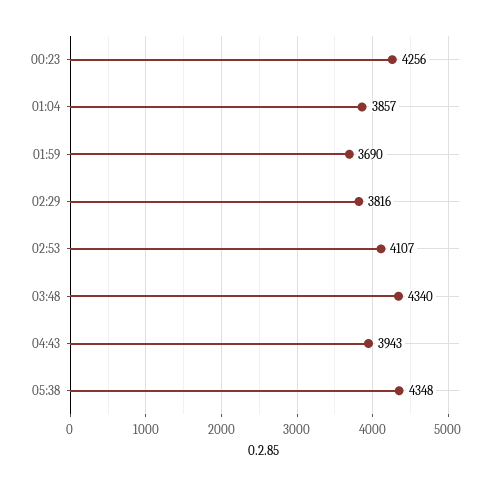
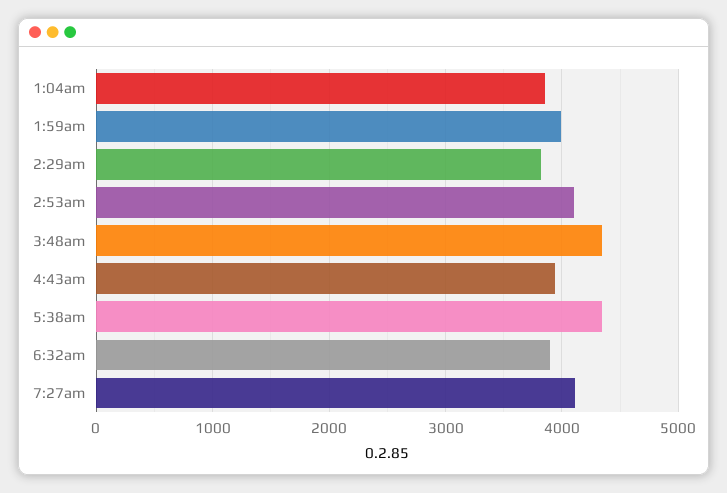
00:23: 4256 -> none
01:59: 3690 -> 4000
6:32am: none -> 3900
7:27am: none -> 4100

